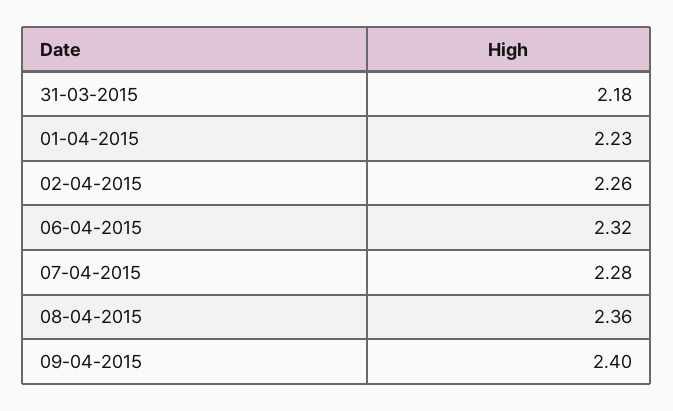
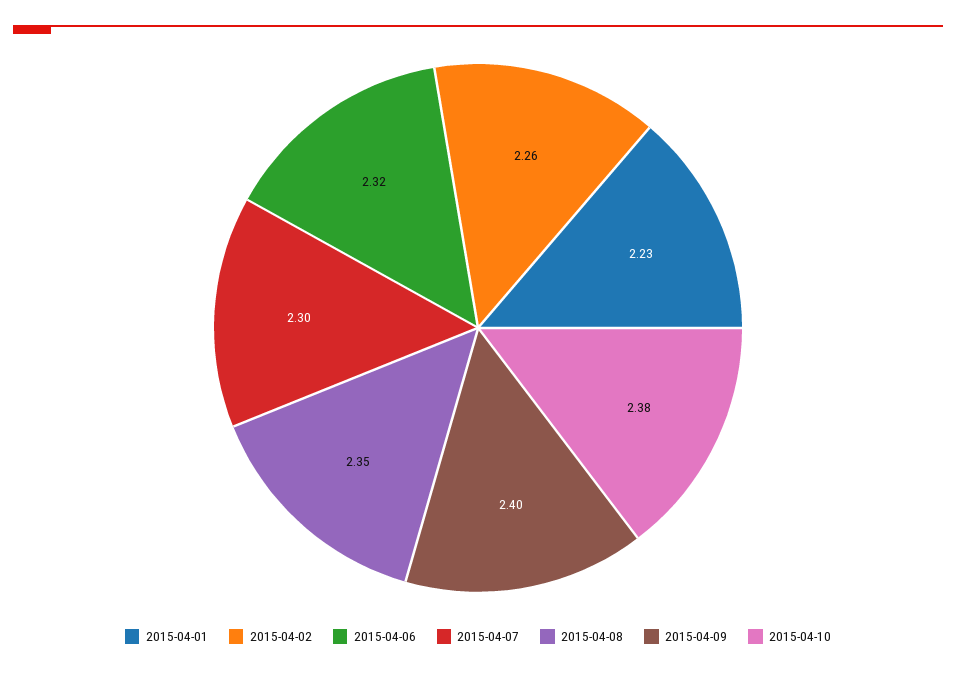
31-03-2015: 2.18 -> none
07-04-2015: 2.28 -> 2.3
08-04-2015: 2.36 -> 2.35
2015-04-10: none -> 2.38

